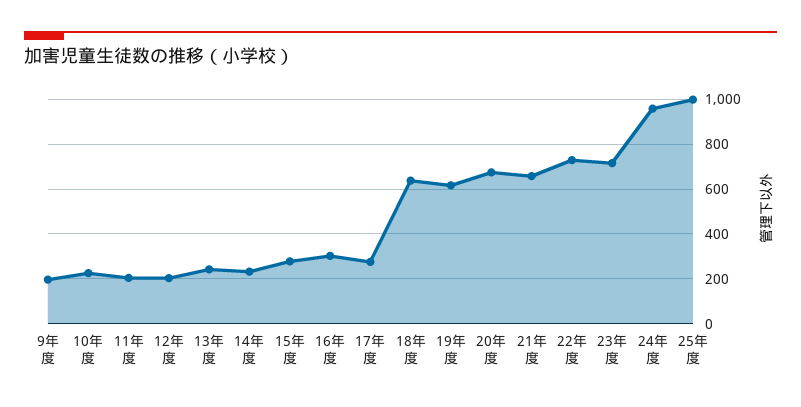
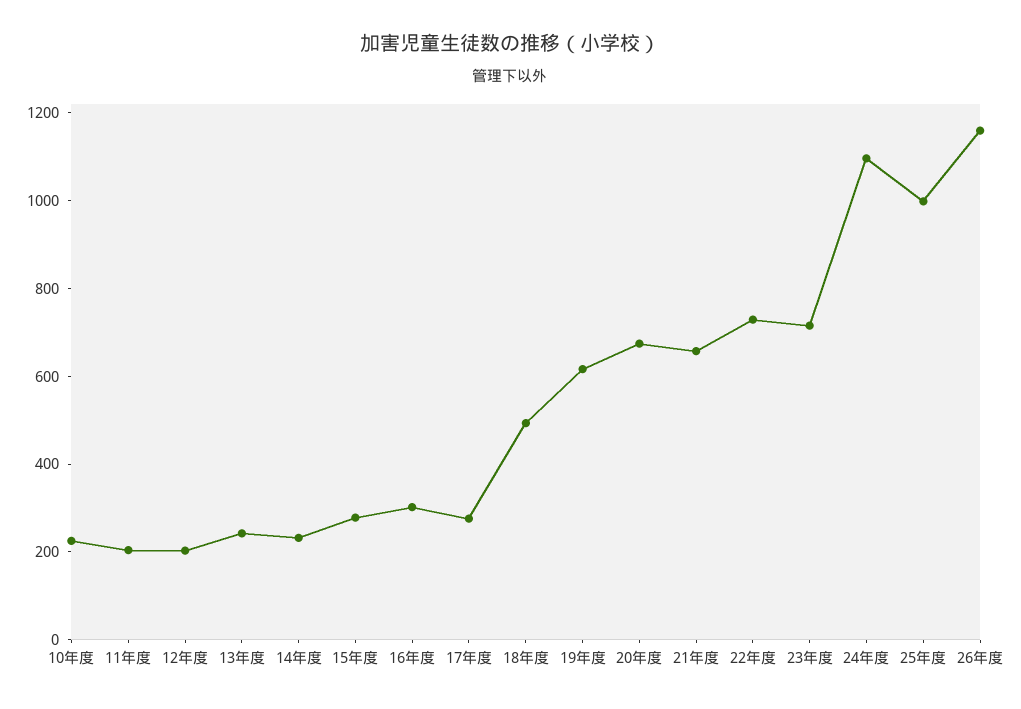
9年度: 200 -> none
18年度: 650 -> 500
24年度: 950 -> 1100
26年度: none -> 1150

